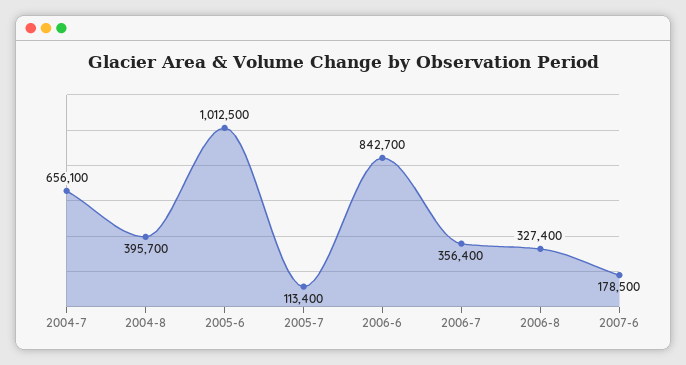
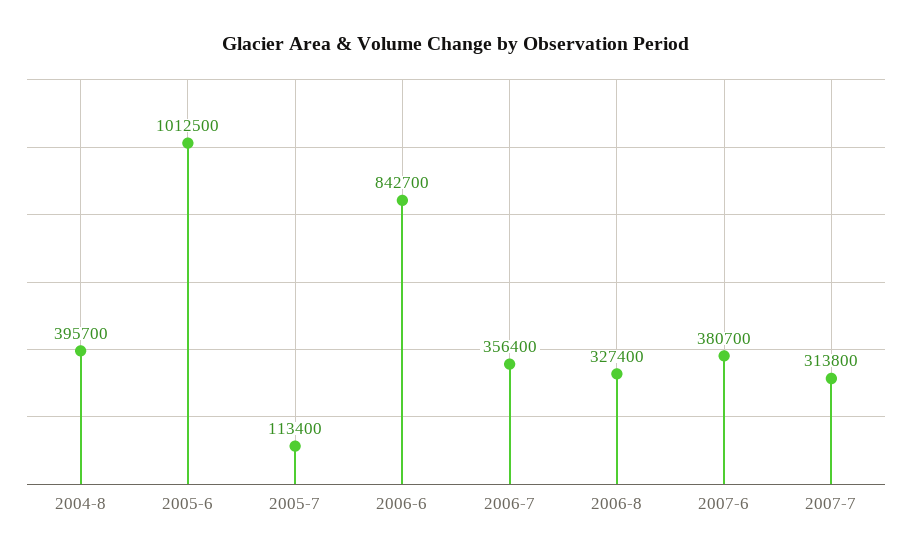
2004-7: 656100 -> none
2007-6: 178500 -> 380700
2007-7: none -> 313800

